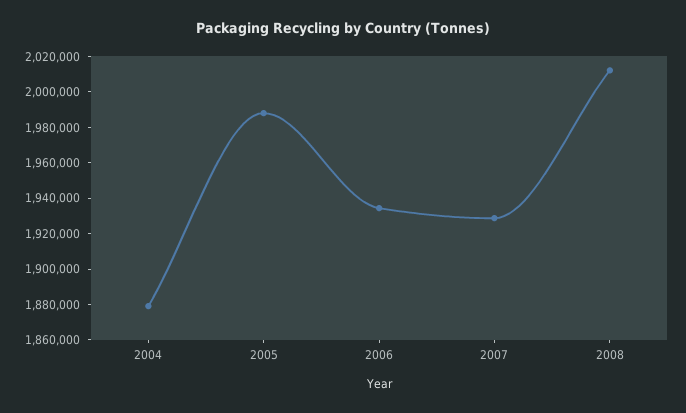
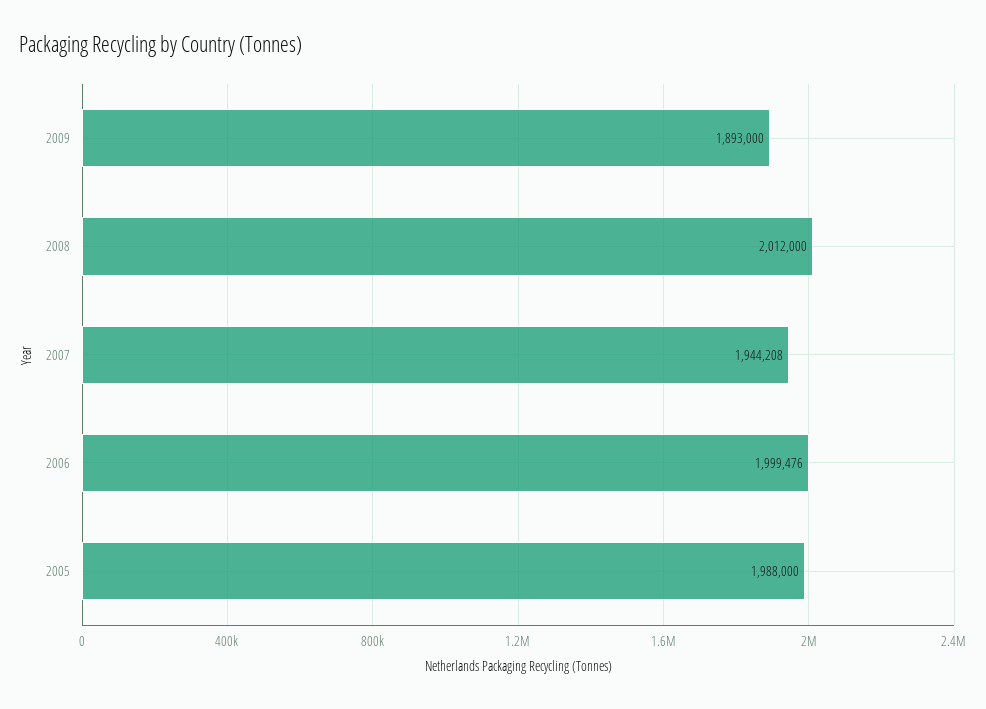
2004: 1880000 -> none
2006: 1935000 -> 1999476
2007: 1930000 -> 1944208
2009: none -> 1893000

